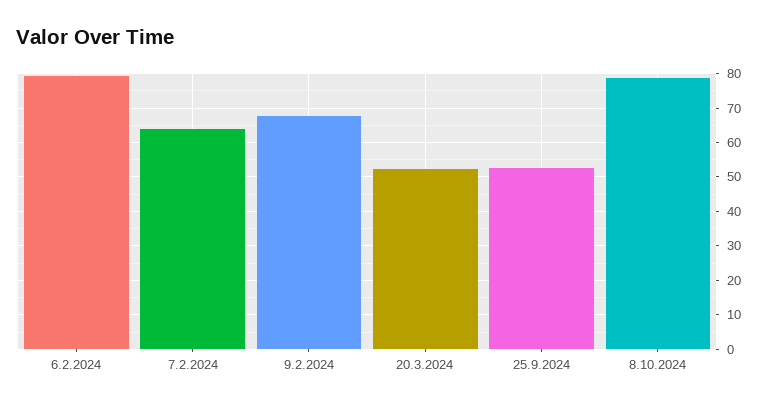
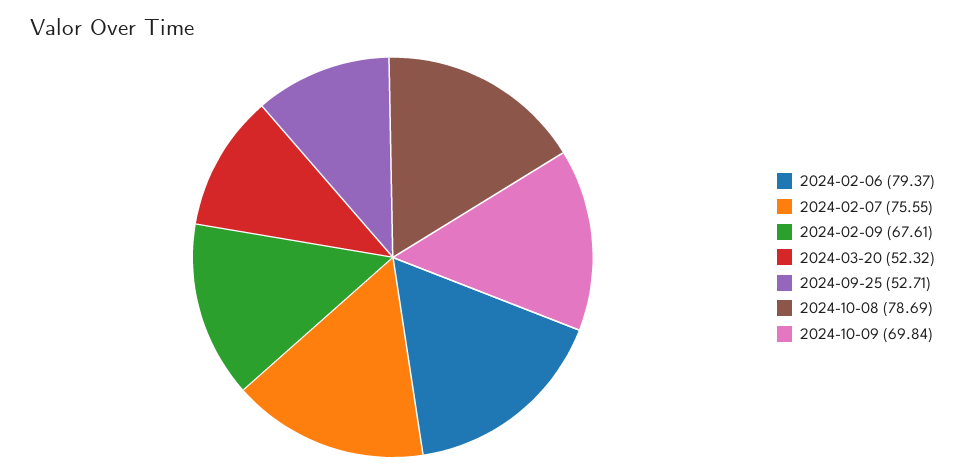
7.2.2024: 64 -> 75.55
2024-10-09: none -> 69.84

